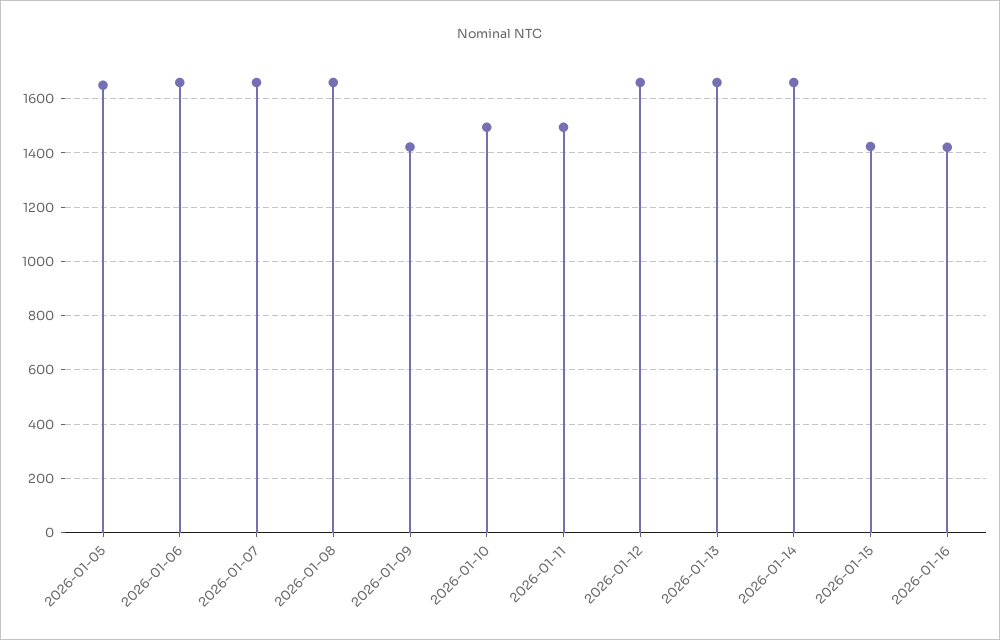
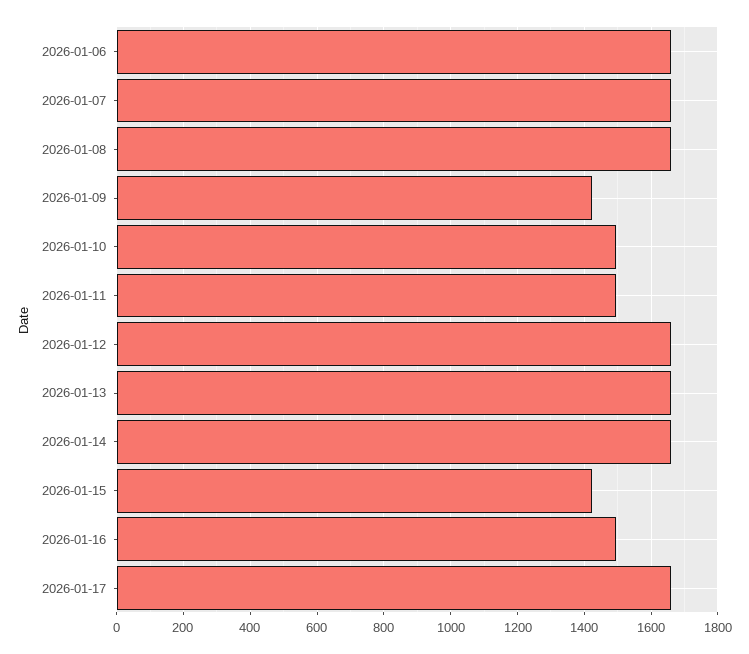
2026-01-05: 1650 -> none
2026-01-16: 1425 -> 1500
2026-01-17: none -> 1660

